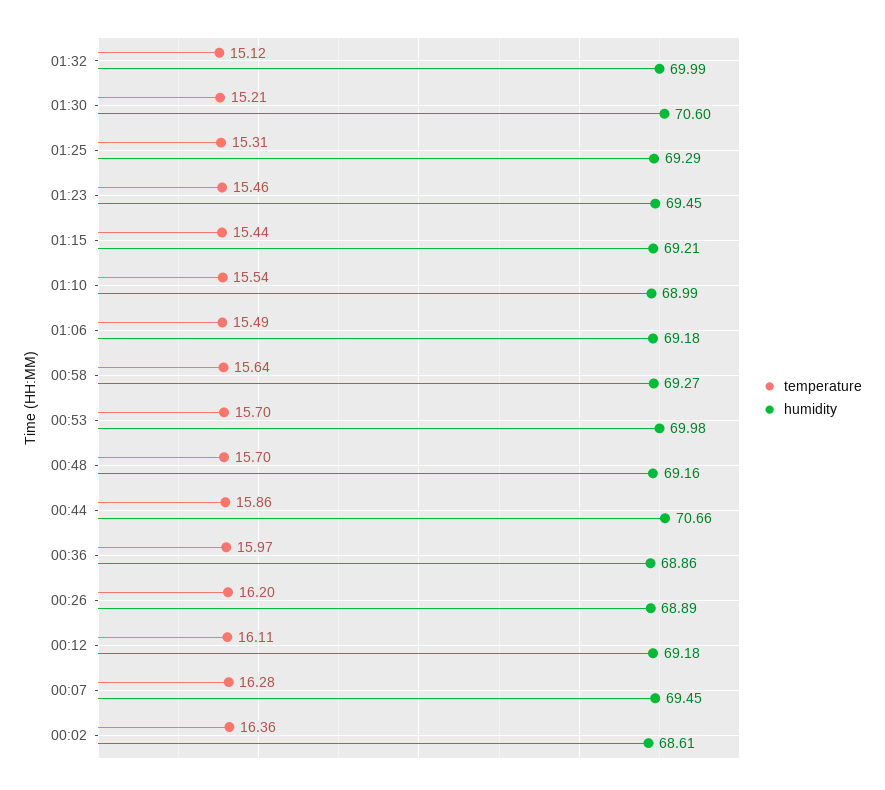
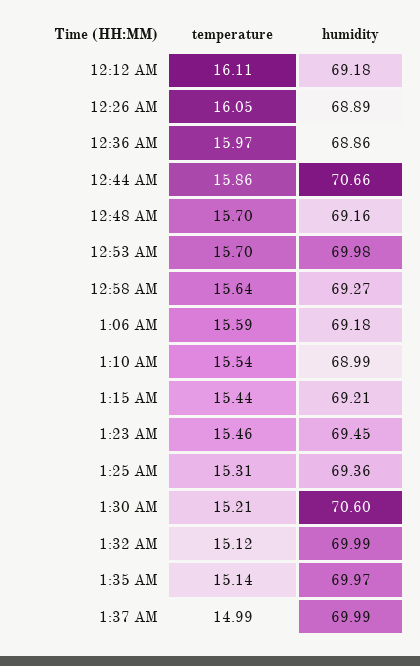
humidity, 01:25: 69.29 -> 69.36
temperature, 01:06: 15.49 -> 15.59
temperature, 00:26: 16.2 -> 16.05
temperature, 00:07: 16.28 -> none
humidity, 00:07: 69.45 -> none
temperature, 00:02: 16.36 -> none
humidity, 00:02: 68.61 -> none
temperature, 1:35 AM: none -> 15.14
humidity, 1:35 AM: none -> 69.97
temperature, 1:37 AM: none -> 14.99
humidity, 1:37 AM: none -> 69.99

